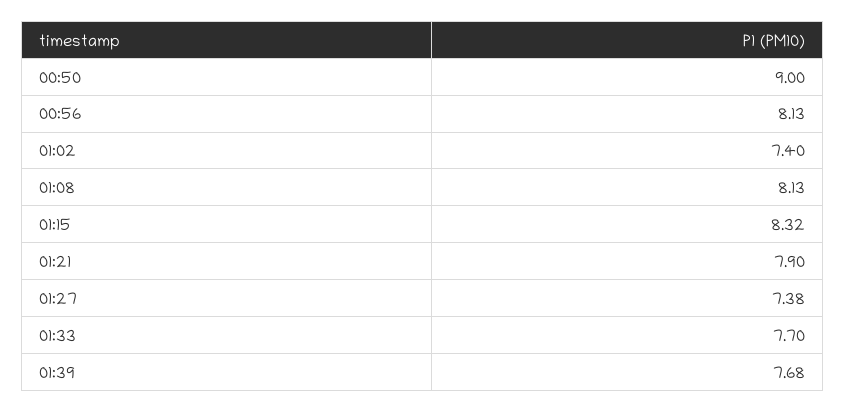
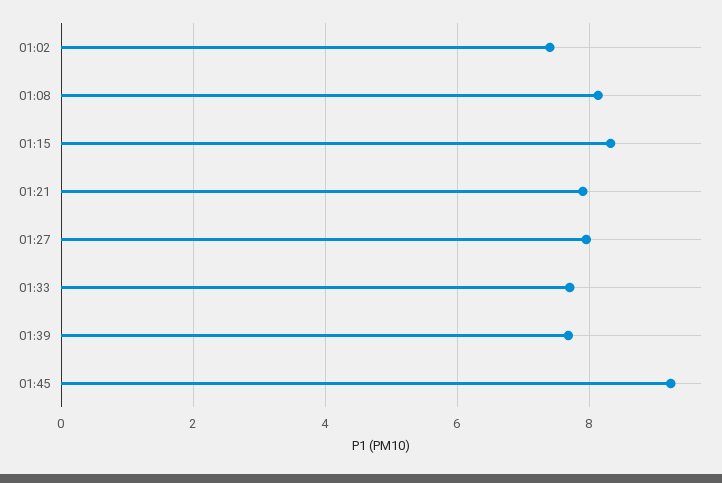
00:50: 9 -> none
00:56: 8.13 -> none
01:27: 7.38 -> 8
01:45: none -> 9.2

